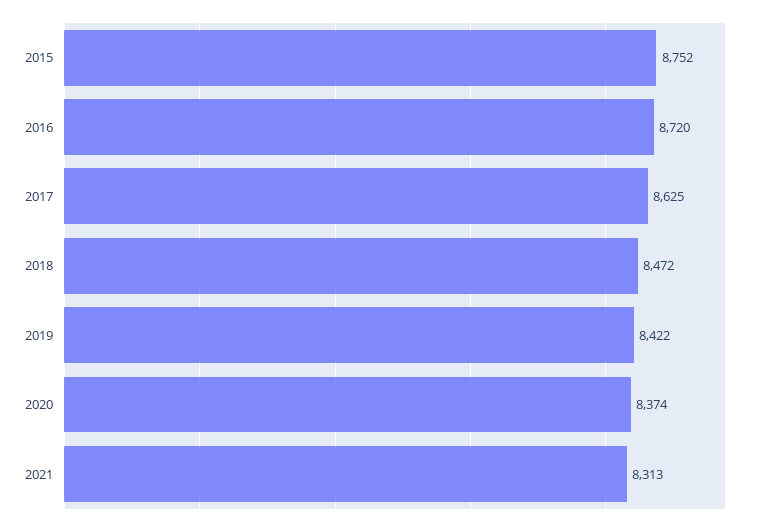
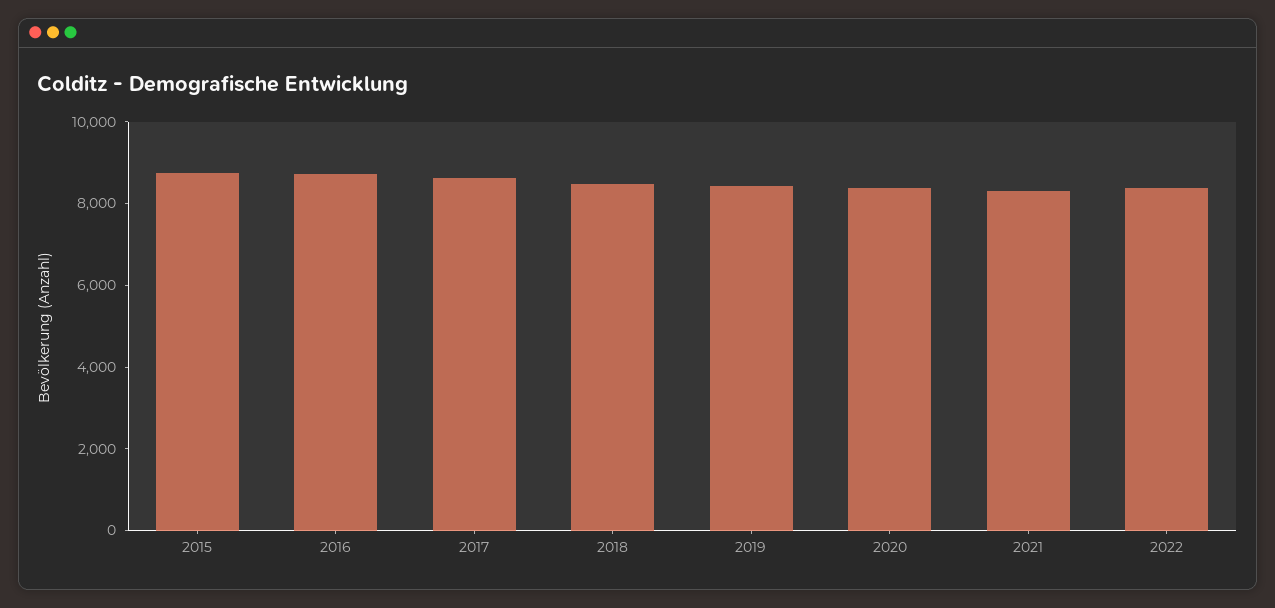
2022: none -> 8500

